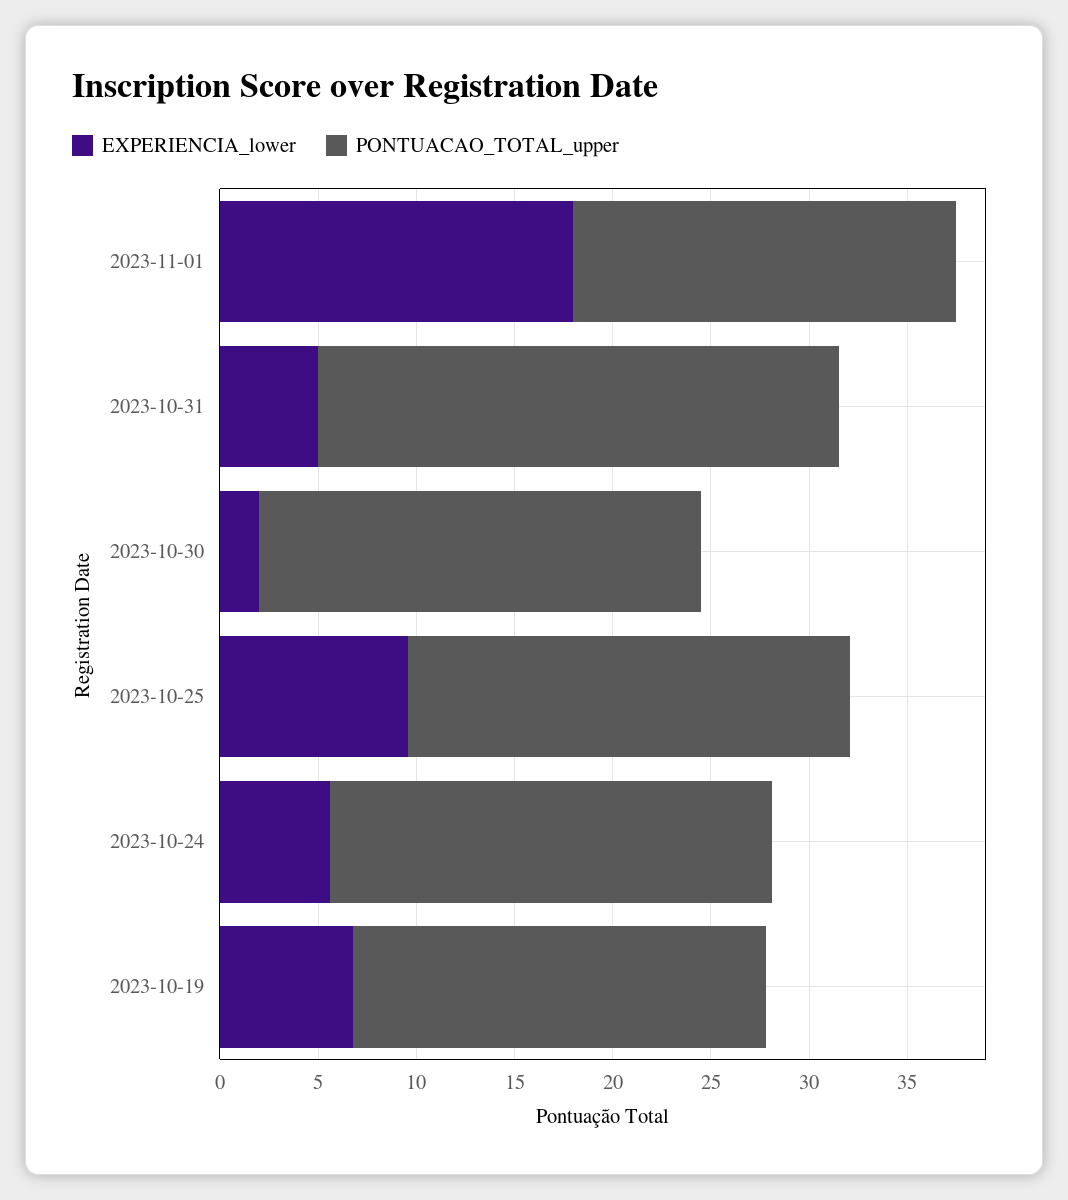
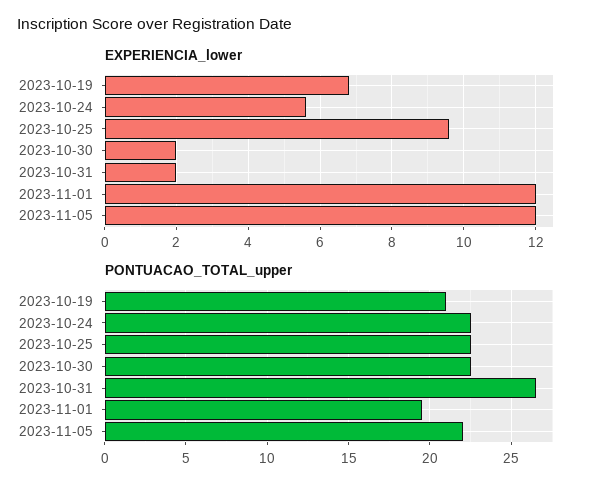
EXPERIENCIA_lower, 2023-11-01: 18 -> 12
EXPERIENCIA_lower, 2023-10-31: 5 -> 2
EXPERIENCIA_lower, 2023-11-05: none -> 12
PONTUACAO_TOTAL_upper, 2023-11-05: none -> 22

